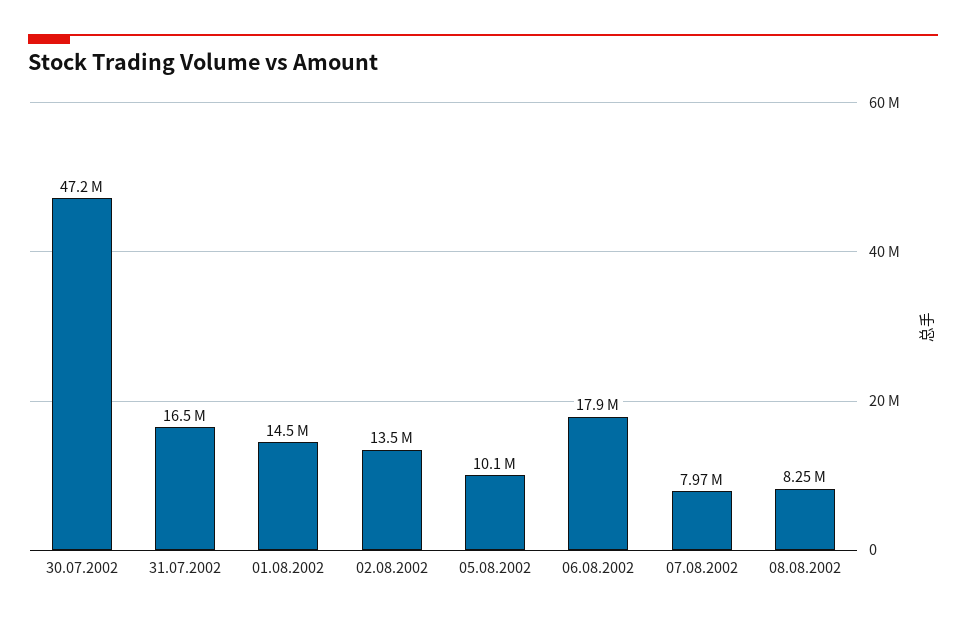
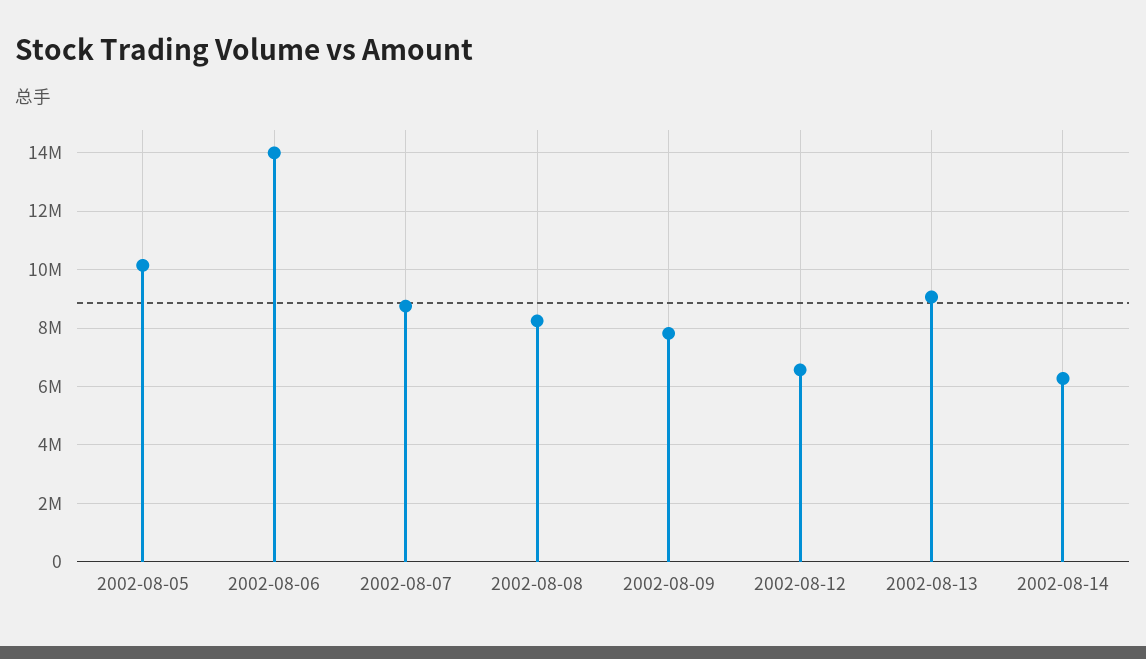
30.07.2002: 47200000 -> none
31.07.2002: 16500000 -> none
01.08.2002: 14500000 -> none
02.08.2002: 13500000 -> none
06.08.2002: 17900000 -> 14000000
07.08.2002: 7970000 -> 8750000
2002-08-09: none -> 7750000
2002-08-12: none -> 6500000
2002-08-13: none -> 9000000
2002-08-14: none -> 6250000

